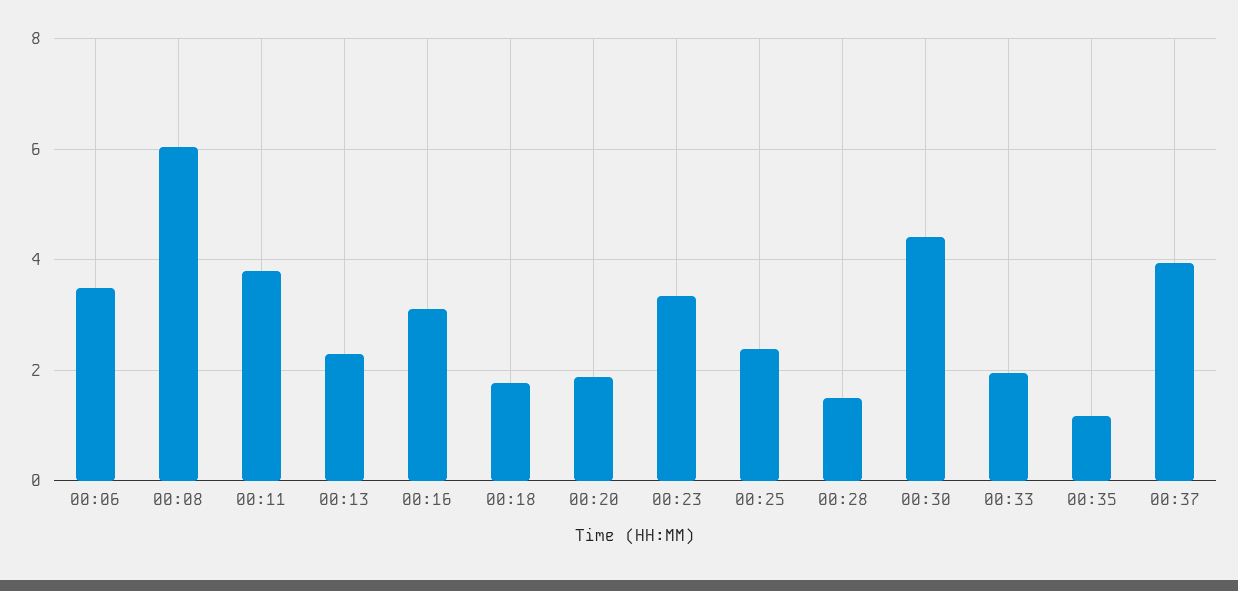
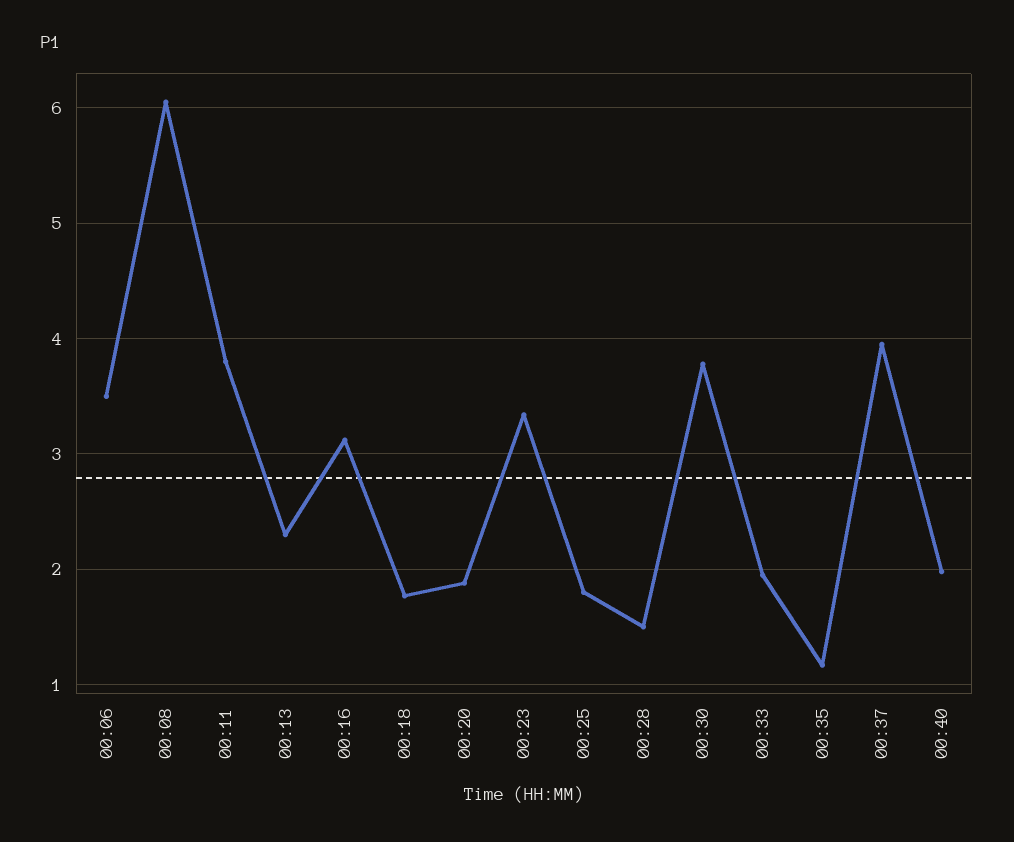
00:25: 2.4 -> 1.8
00:30: 4.4 -> 3.8
00:40: none -> 2

